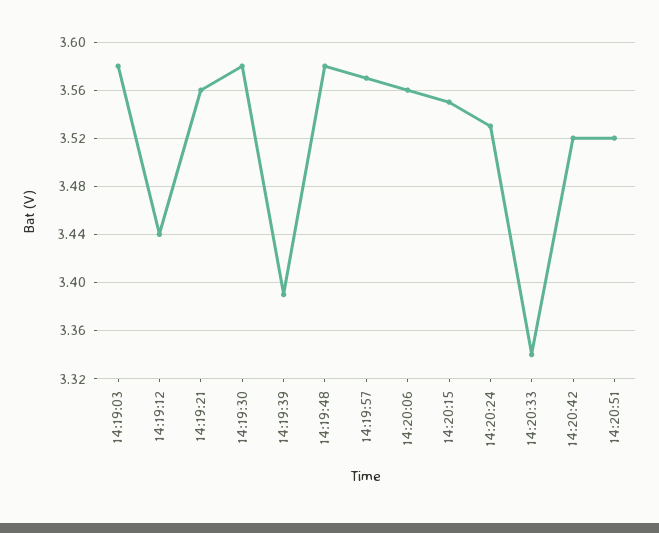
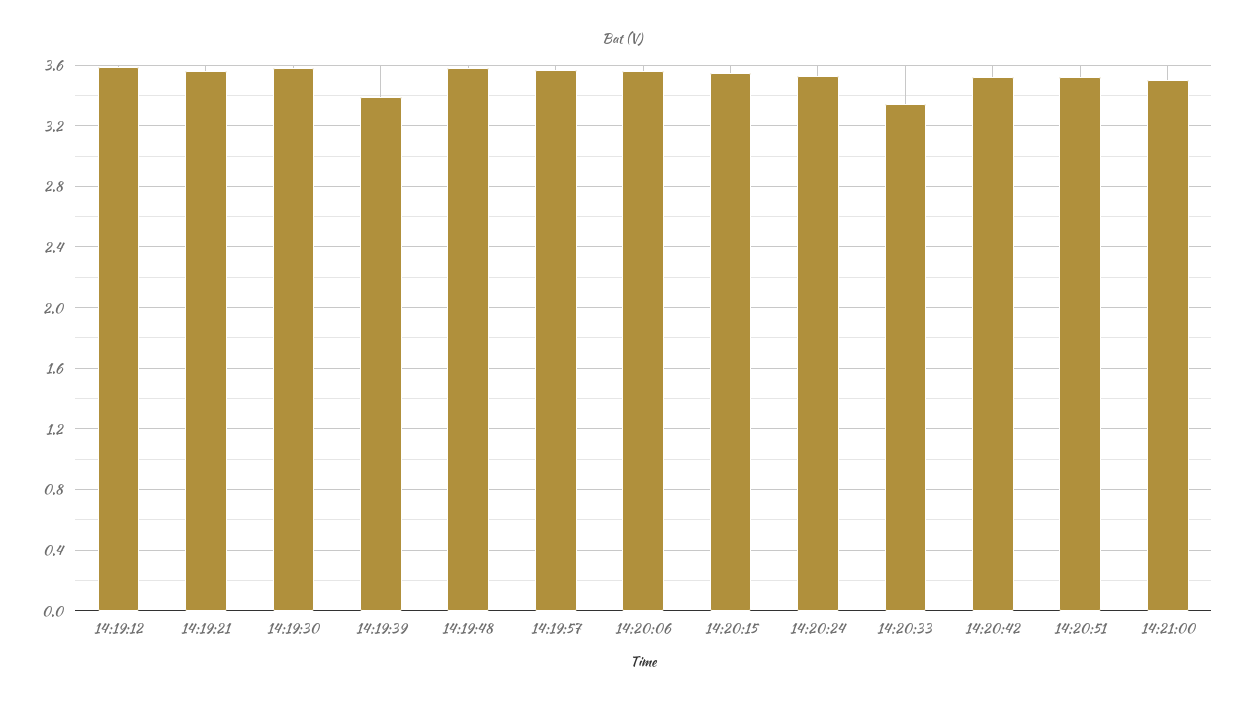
14:19:03: 3.58 -> none
14:19:12: 3.44 -> 3.6
14:21:00: none -> 3.5

